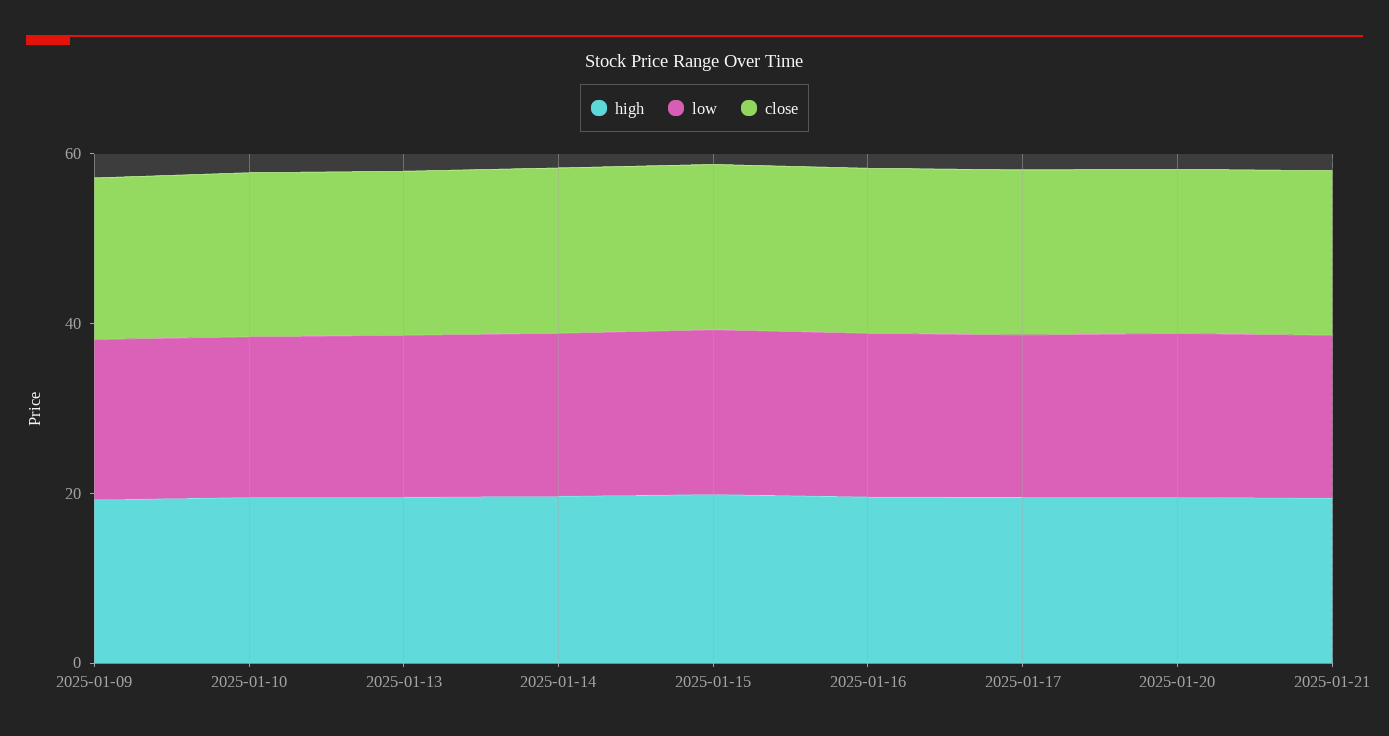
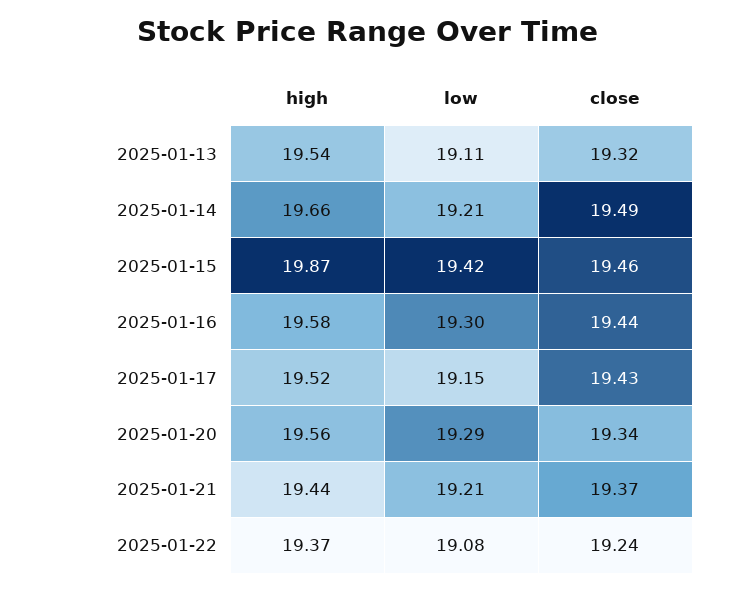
high, 2025-01-09: 20 -> none
low, 2025-01-09: 20 -> none
close, 2025-01-09: 20 -> none
high, 2025-01-10: 20 -> none
low, 2025-01-10: 20 -> none
close, 2025-01-10: 20 -> none
high, 2025-01-22: none -> 19.37
low, 2025-01-22: none -> 19.08
close, 2025-01-22: none -> 19.24

